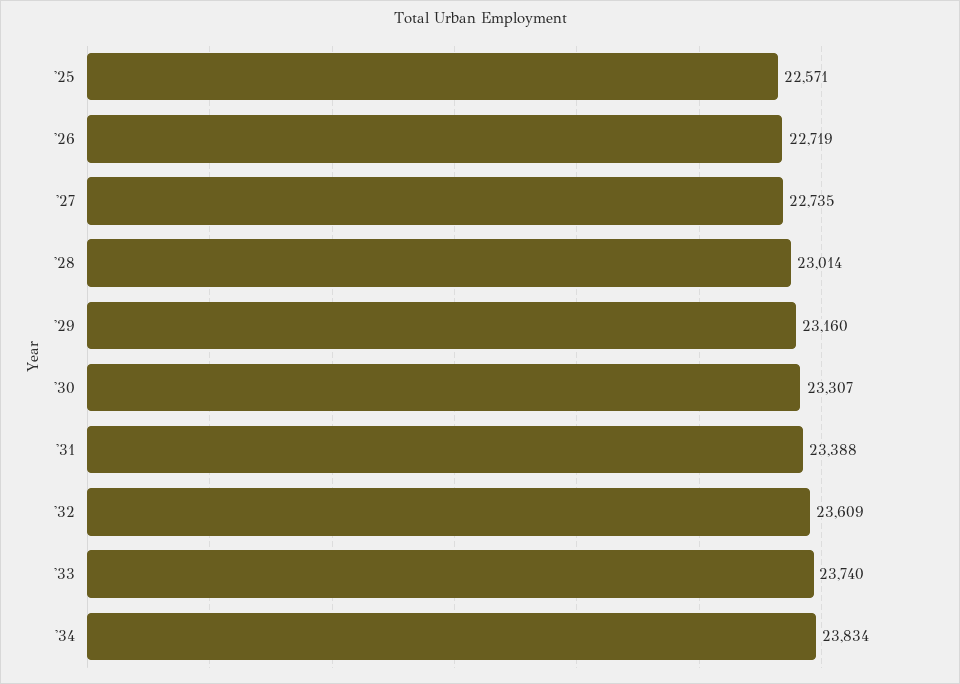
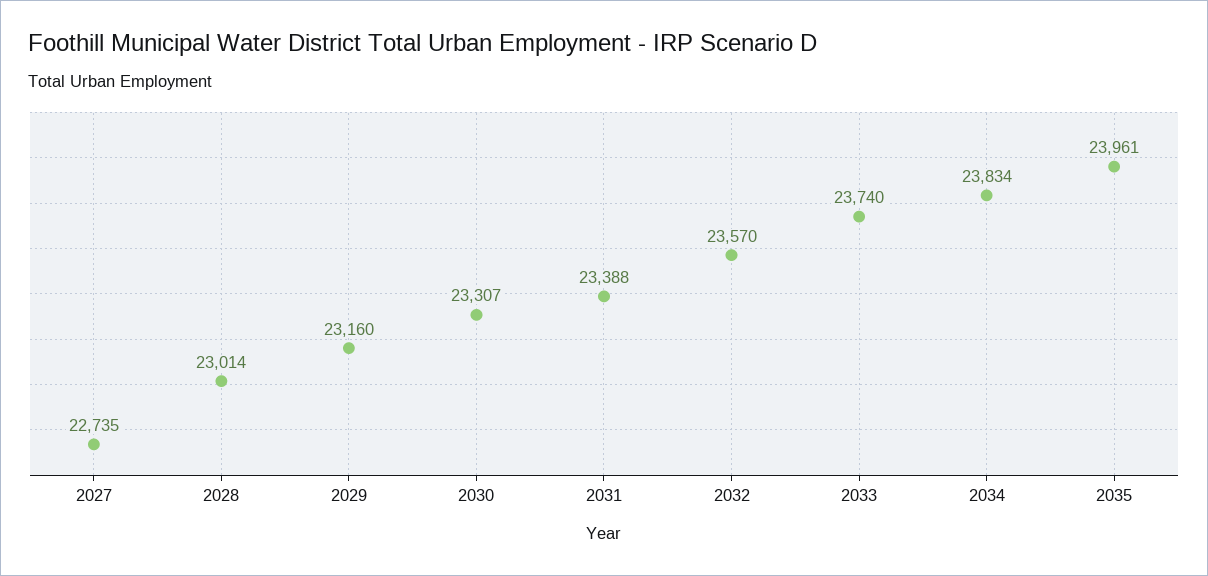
'25: 22571 -> none
'26: 22719 -> none
'32: 23609 -> 23570
2035: none -> 23961

